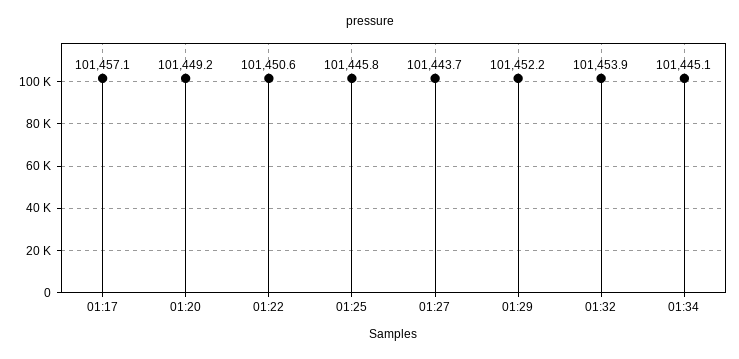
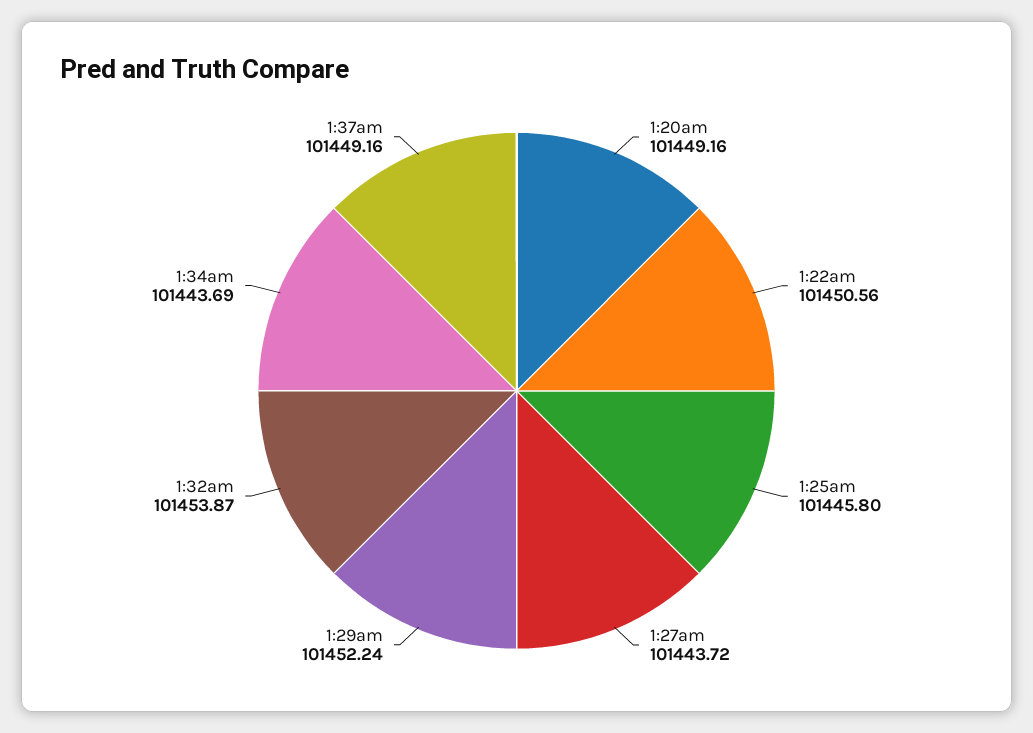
01:17: 101457.1 -> none
01:34: 101445.1 -> 101443.69
1:37am: none -> 101449.16

